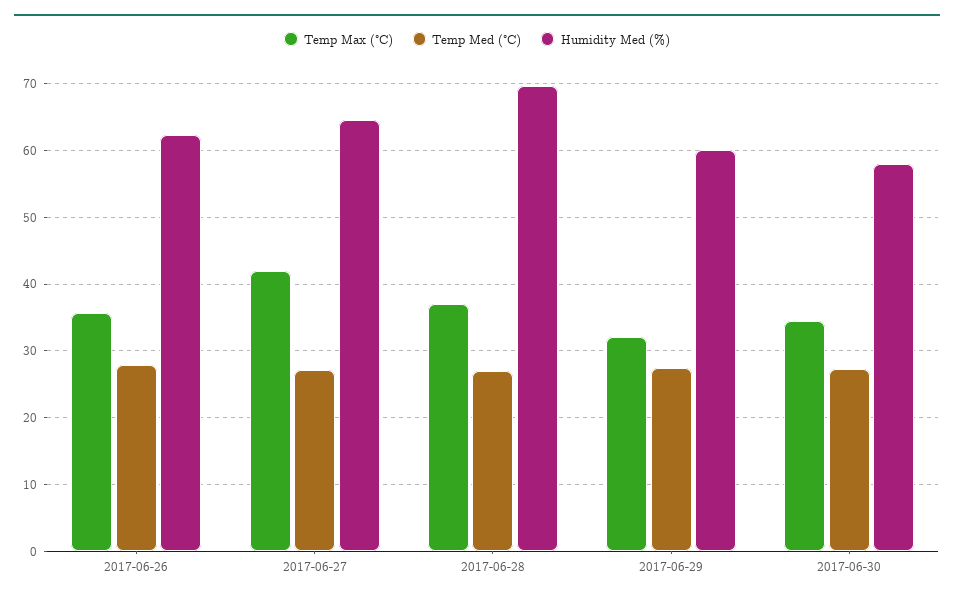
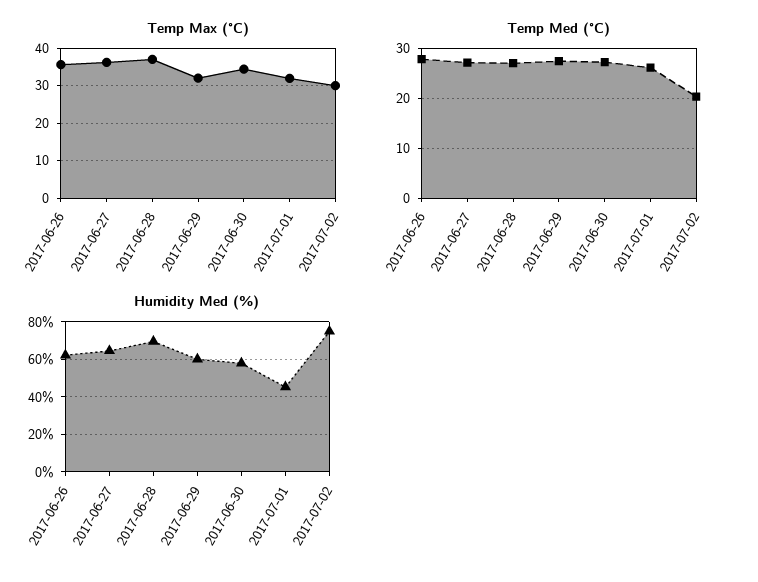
Temp Max (°C), 2017-06-27: 42 -> 36
Temp Max (°C), 2017-07-01: none -> 32
Temp Max (°C), 2017-07-02: none -> 30
Temp Med (°C), 2017-07-01: none -> 26
Temp Med (°C), 2017-07-02: none -> 20
Humidity Med (%), 2017-07-01: none -> 45
Humidity Med (%), 2017-07-02: none -> 75

